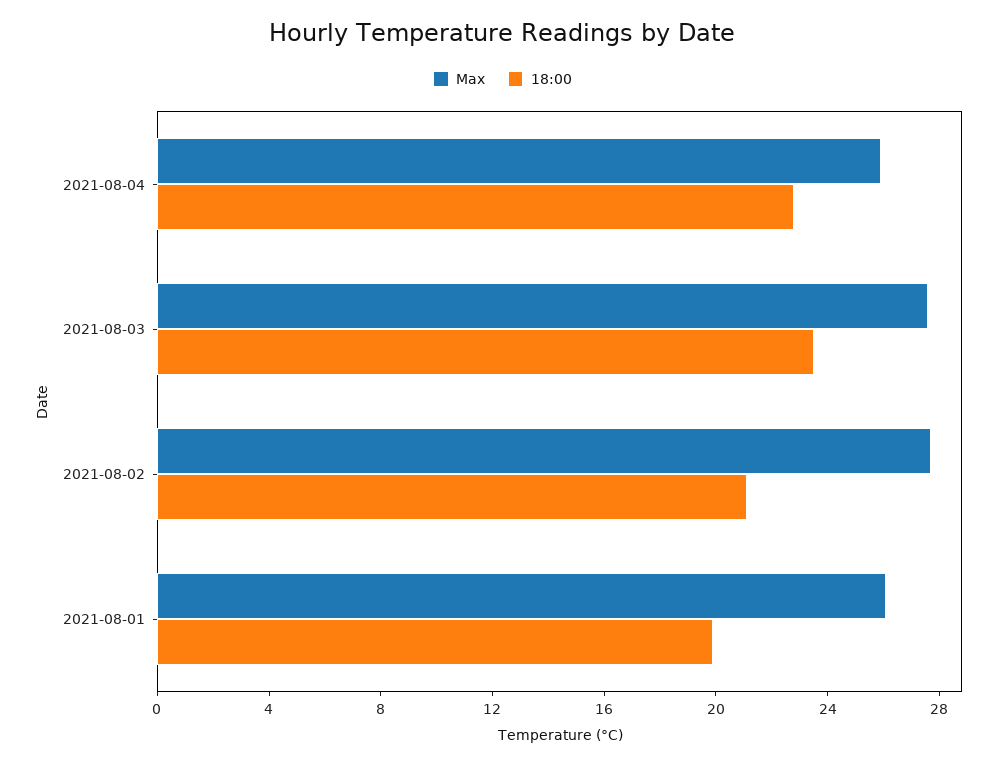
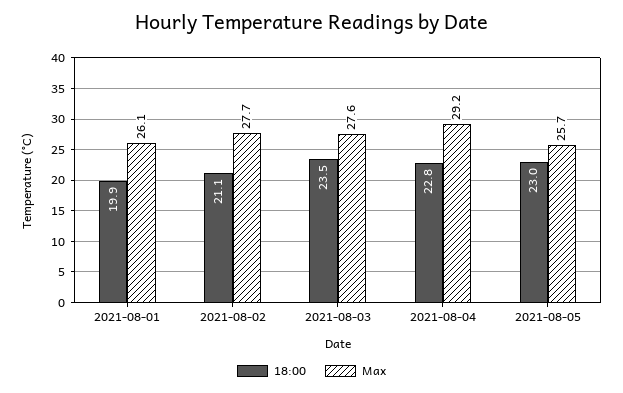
Max, 2021-08-04: 26 -> 29.2
18:00, 2021-08-05: none -> 23
Max, 2021-08-05: none -> 25.7

